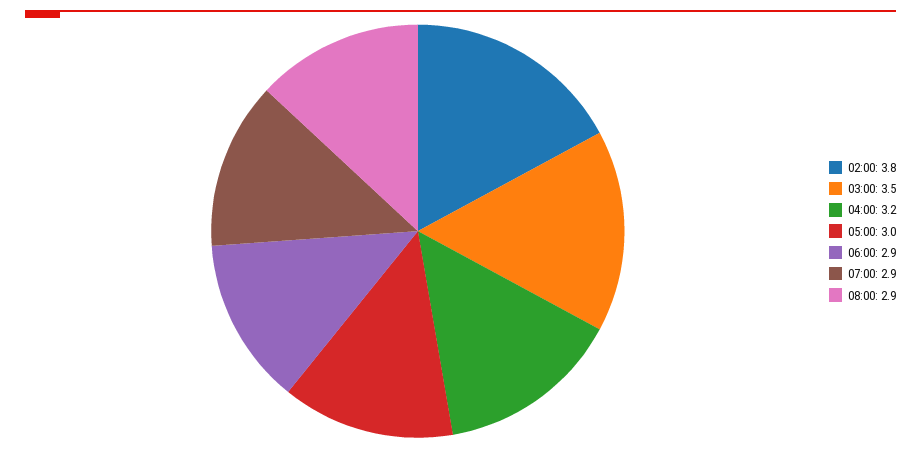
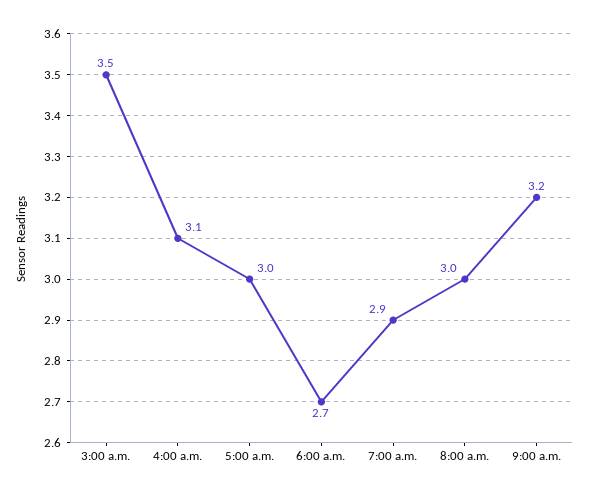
02:00: 3.8 -> none
04:00: 3.2 -> 3.1
06:00: 2.9 -> 2.7
08:00: 2.9 -> 3
9:00 a.m.: none -> 3.2

